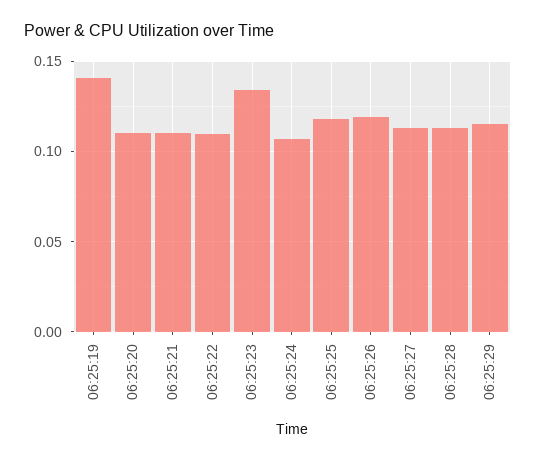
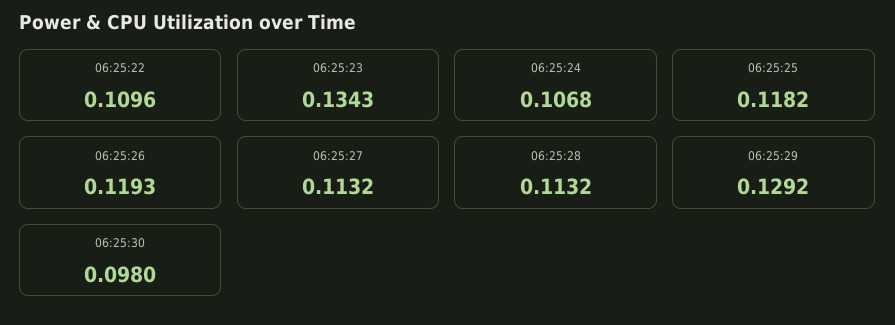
06:25:19: 0.14 -> none
06:25:20: 0.11 -> none
06:25:21: 0.11 -> none
06:25:29: 0.115 -> 0.1292
06:25:30: none -> 0.098

